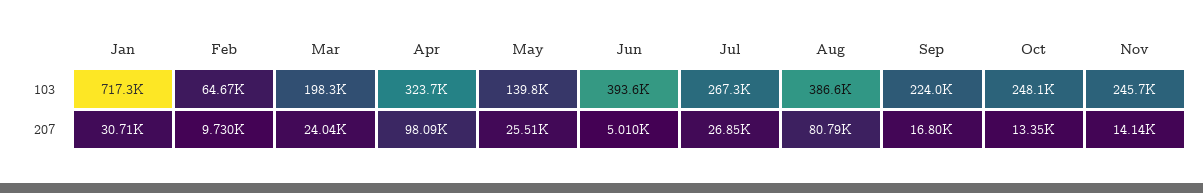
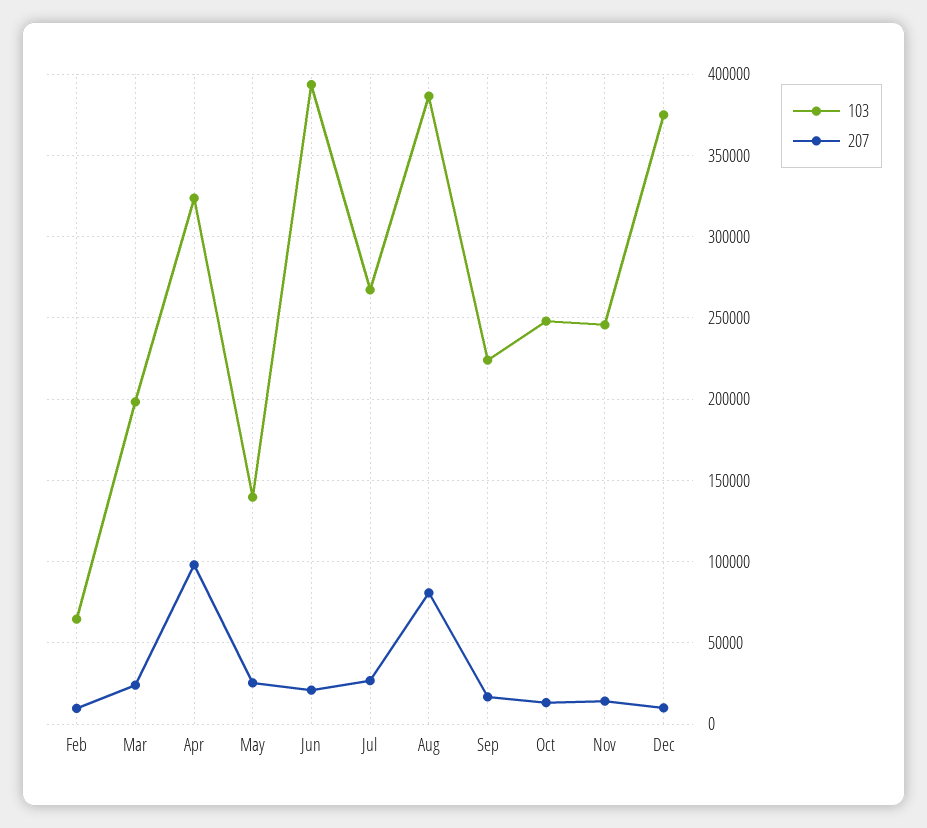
103, Jan: 717300 -> none
207, Jan: 30710 -> none
207, Jun: 5010 -> 20000
103, Dec: none -> 375000
207, Dec: none -> 10000

